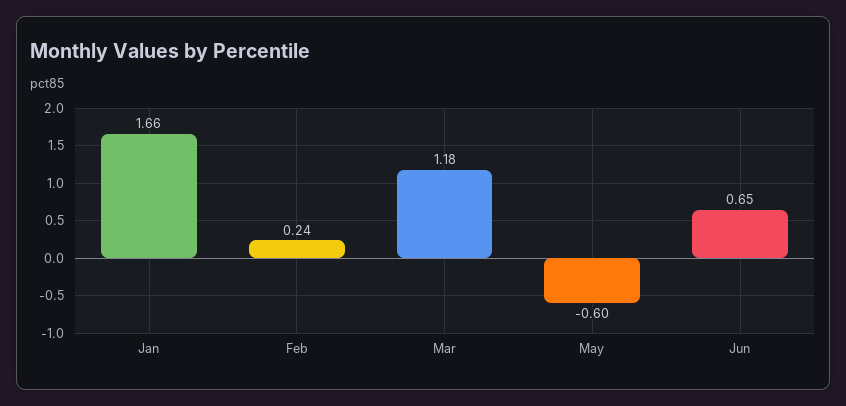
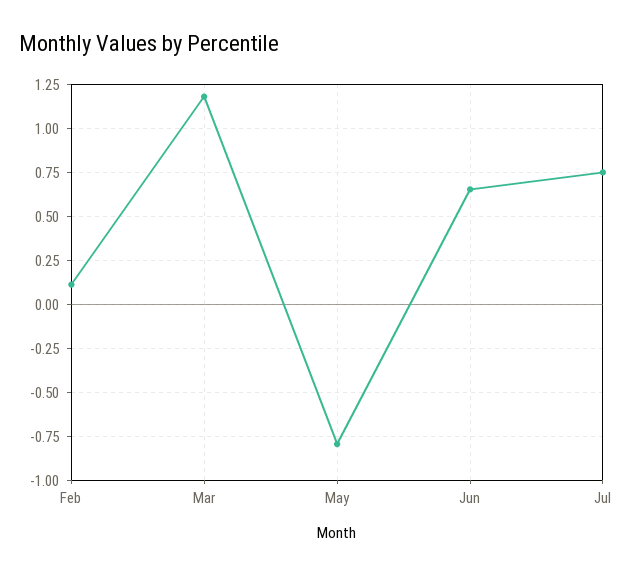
Jan: 1.66 -> none
Feb: 0.24 -> 0.1
May: -0.6 -> -0.8
Jul: none -> 0.75

